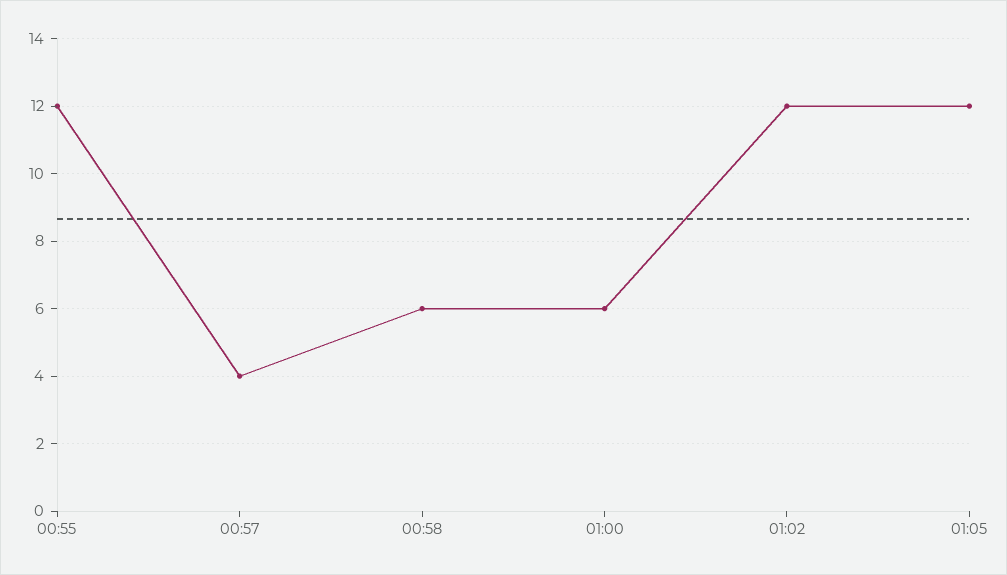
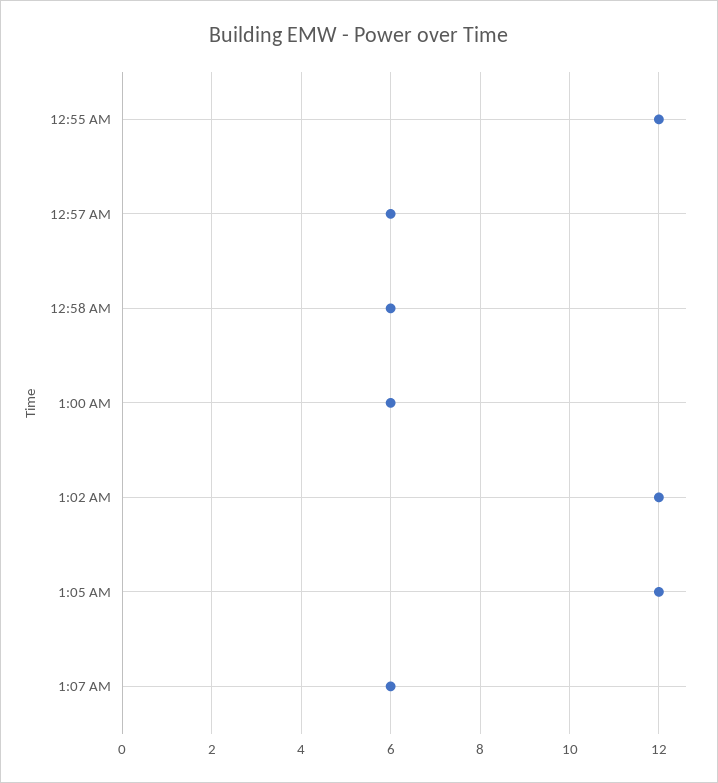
00:57: 4 -> 6
1:07 AM: none -> 6

